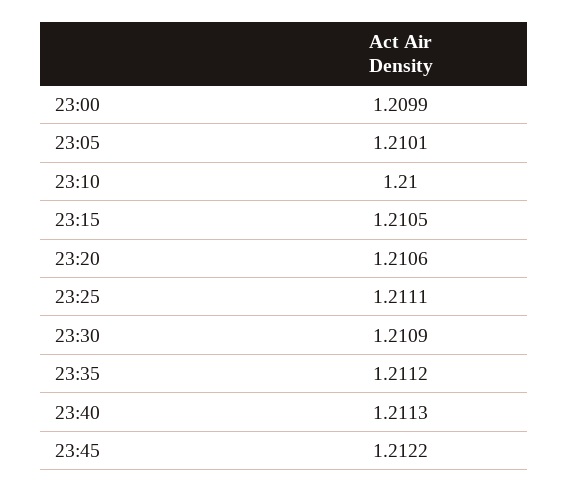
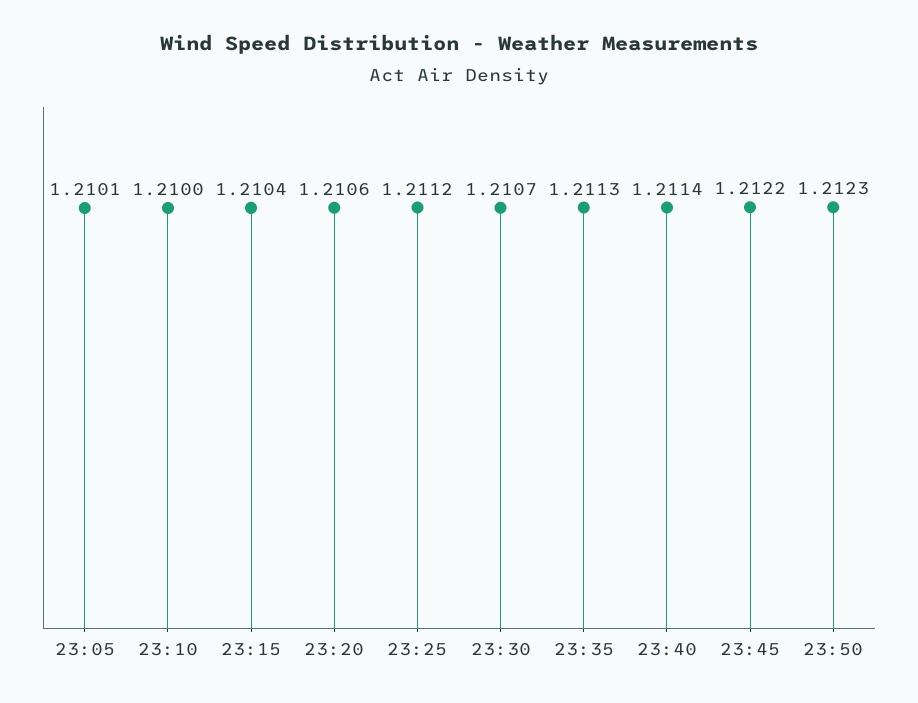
23:00: 1.2099 -> none
23:15: 1.2105 -> 1.2104
23:25: 1.2111 -> 1.2112
23:30: 1.2109 -> 1.2107
23:35: 1.2112 -> 1.2113
23:40: 1.2113 -> 1.2114
23:50: none -> 1.2123

